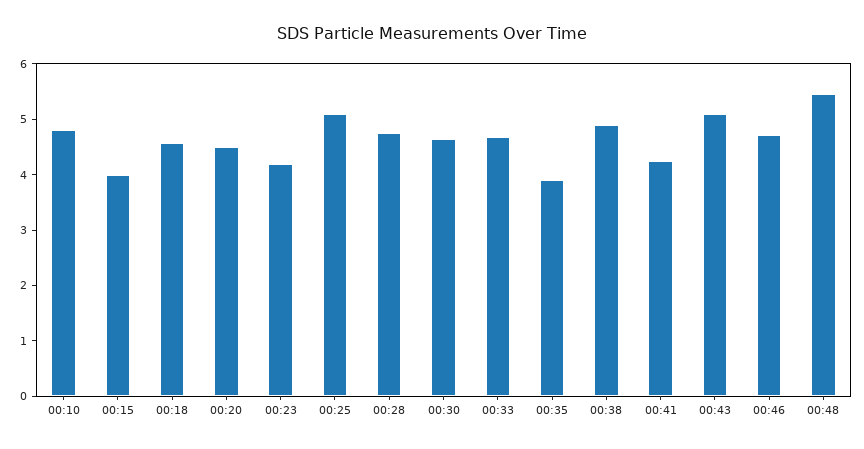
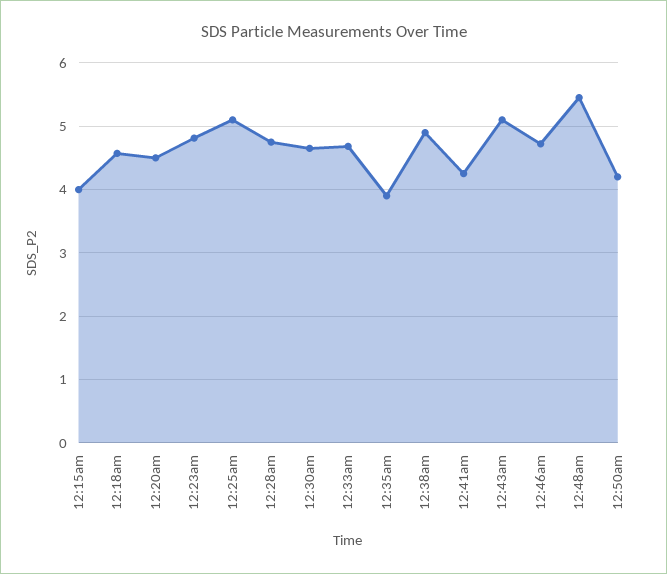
00:10: 4.8 -> none
00:23: 4.2 -> 4.8
12:50am: none -> 4.2

